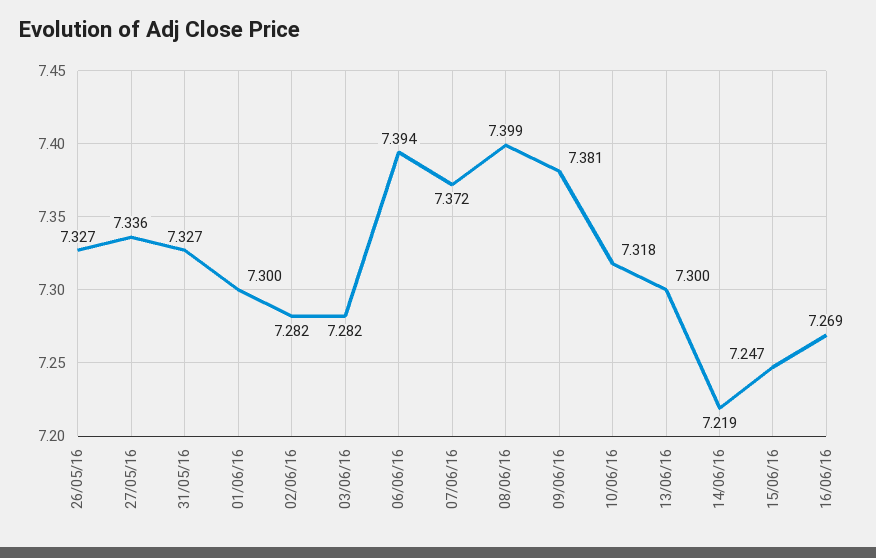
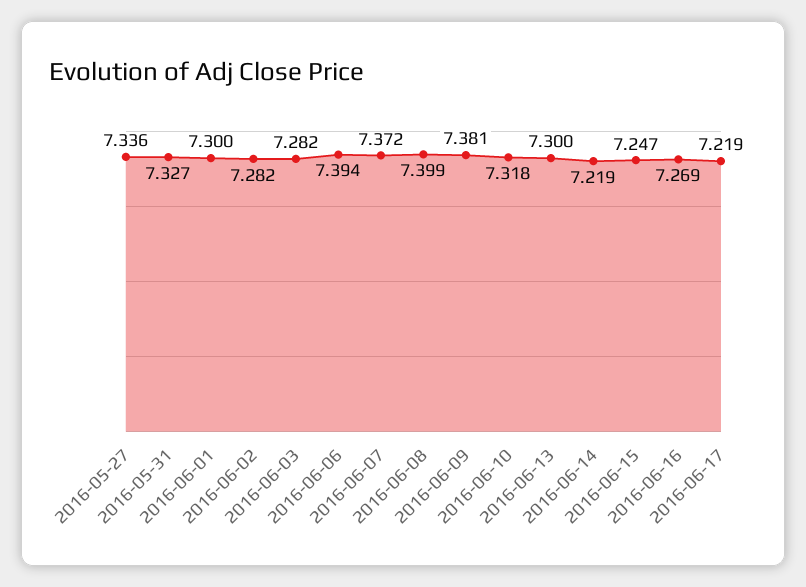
26/05/16: 7.327 -> none
2016-06-17: none -> 7.219

